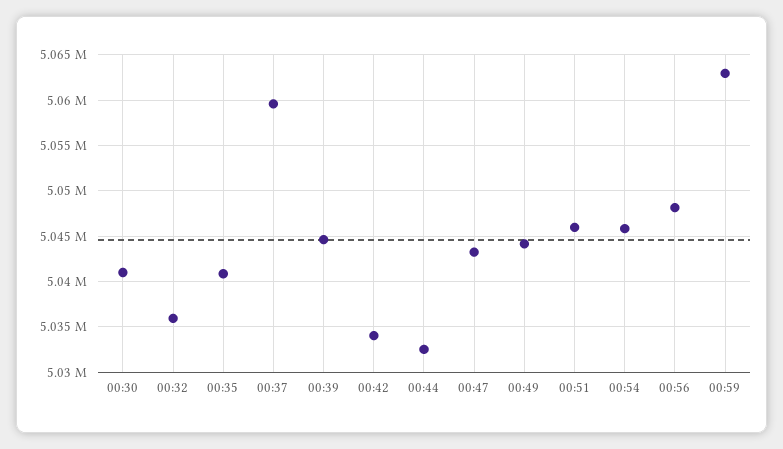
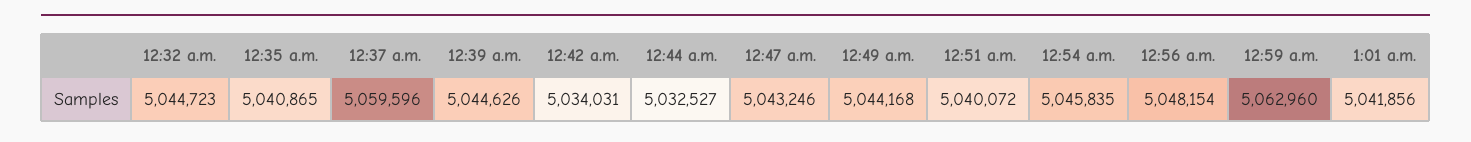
00:30: 5041000 -> none
00:32: 5036000 -> 5044723
00:51: 5046000 -> 5040072
1:01 a.m.: none -> 5041856

